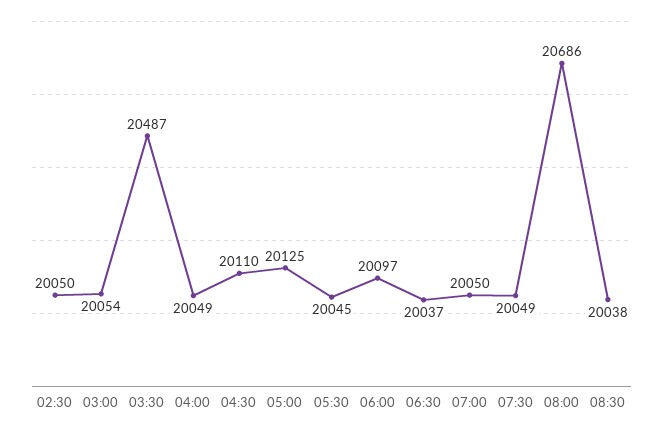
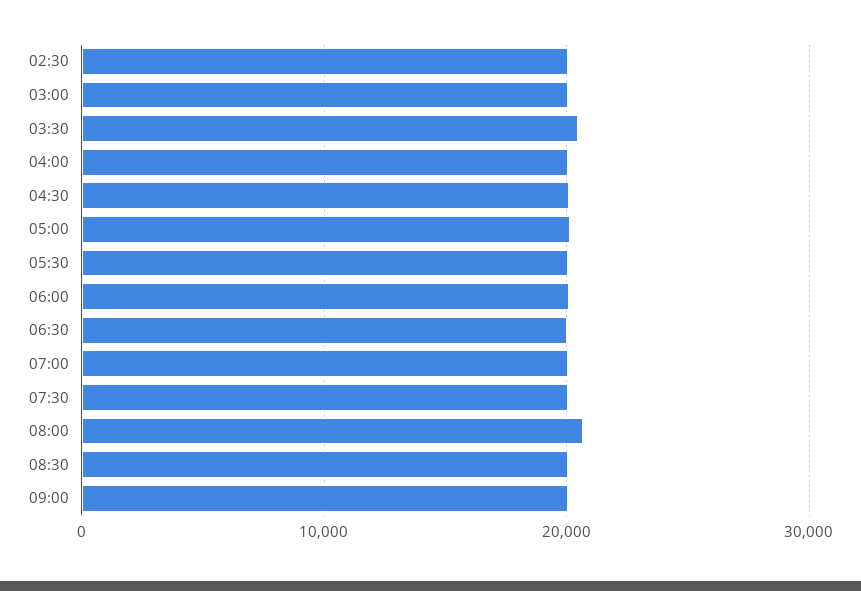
09:00: none -> 20000

